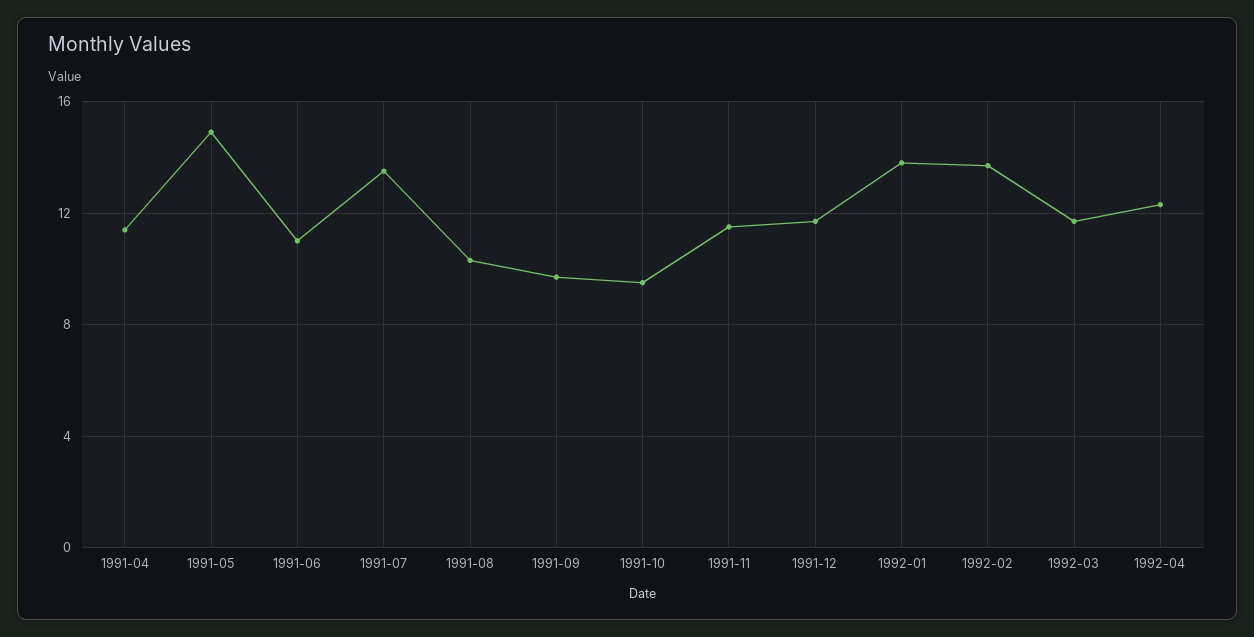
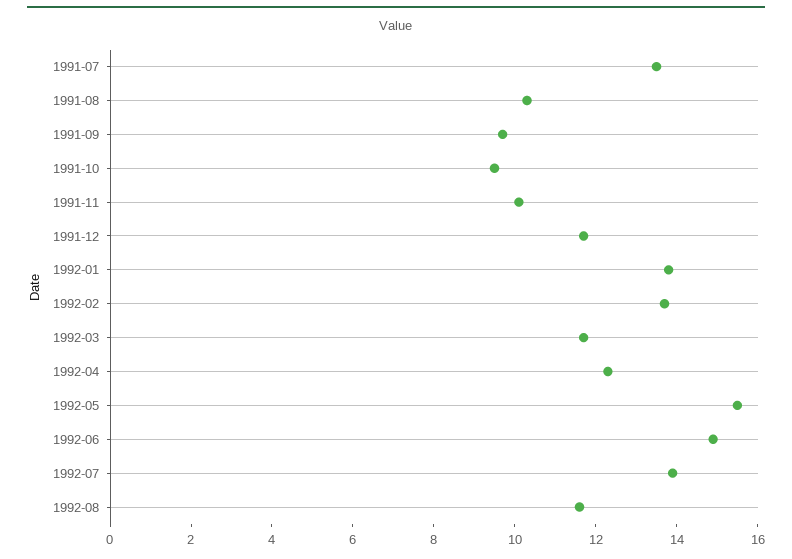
1991-04: 11.5 -> none
1991-05: 15 -> none
1991-06: 11 -> none
1991-11: 11.5 -> 10
1992-05: none -> 15.5
1992-06: none -> 15
1992-07: none -> 14
1992-08: none -> 11.5

